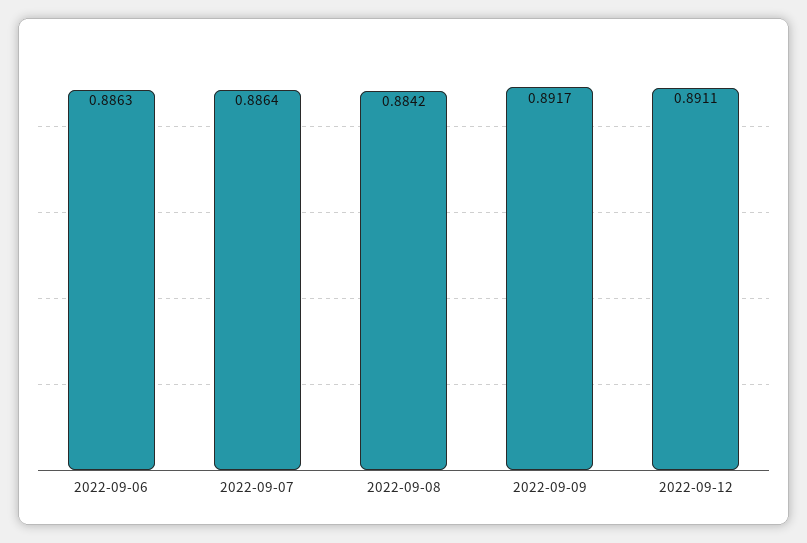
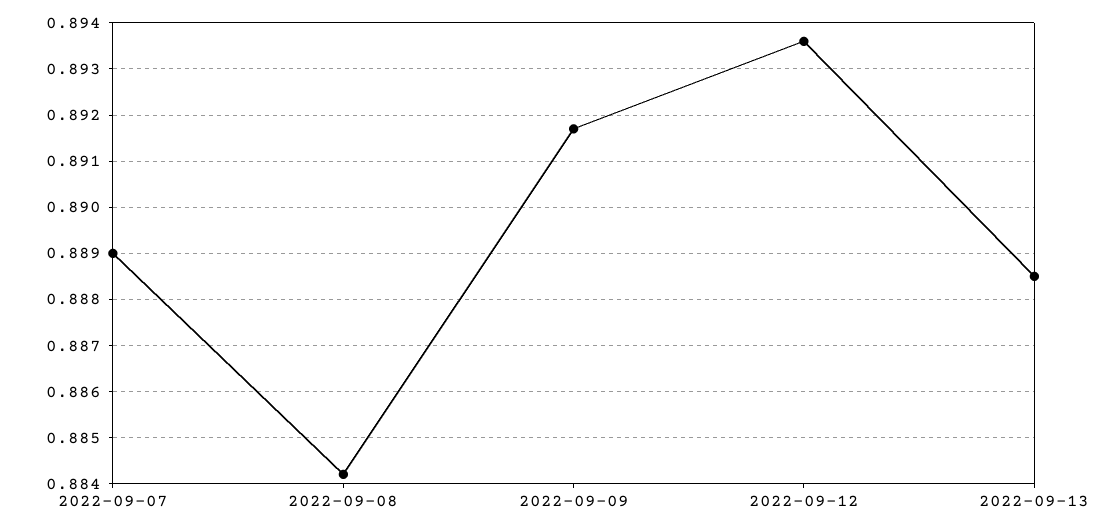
2022-09-06: 0.8863 -> none
2022-09-07: 0.8864 -> 0.889
2022-09-12: 0.8911 -> 0.8935
2022-09-13: none -> 0.8885

